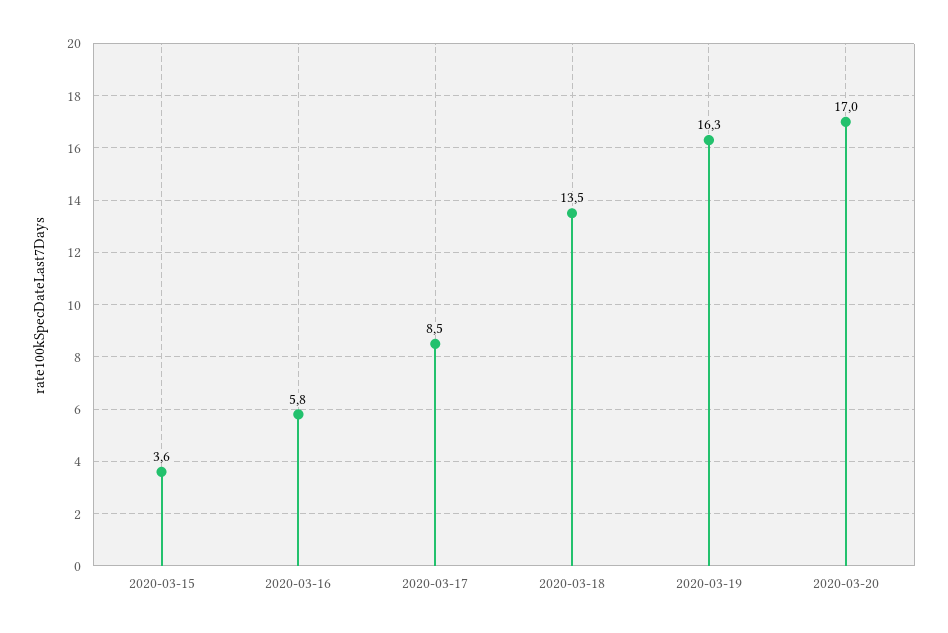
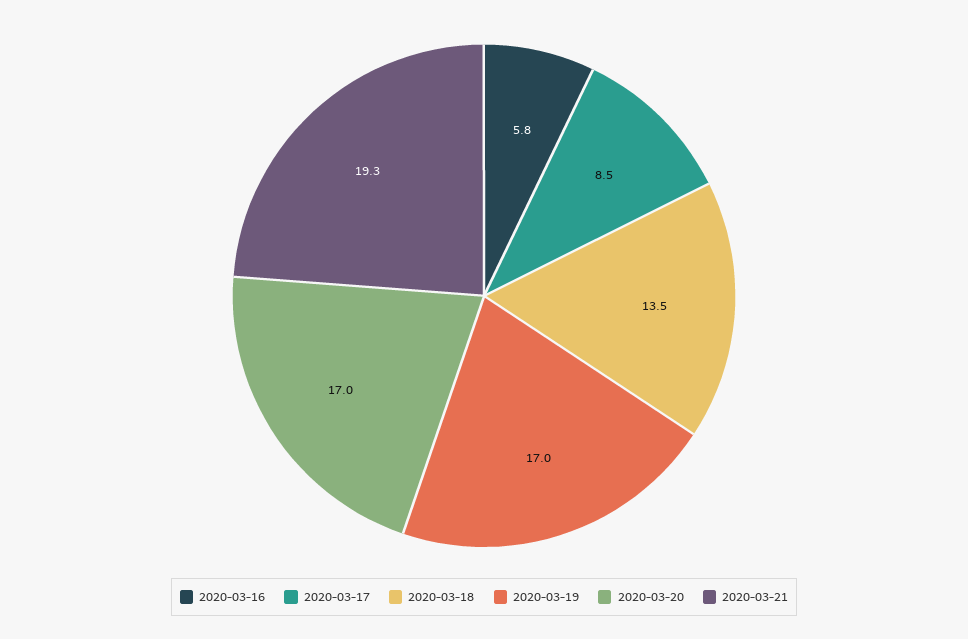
2020-03-15: 3.6 -> none
2020-03-19: 16.3 -> 17
2020-03-21: none -> 19.3

